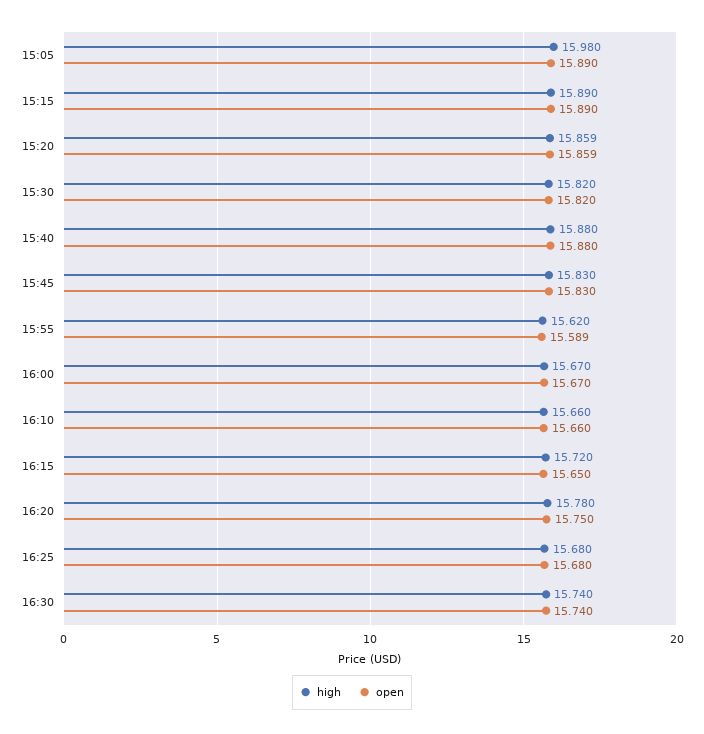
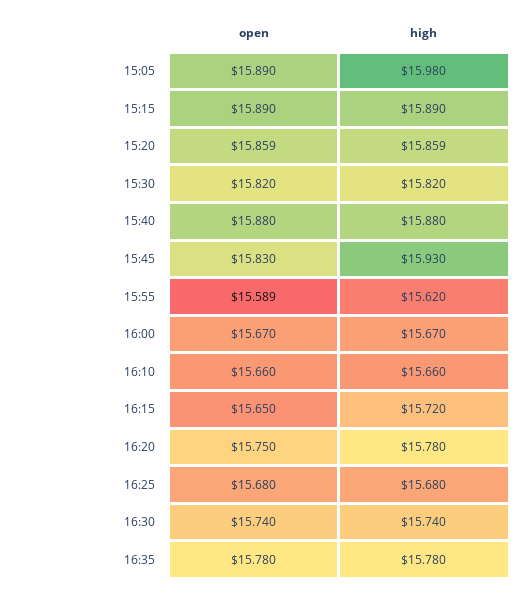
high, 15:45: 15.83 -> 15.93
open, 16:35: none -> 15.78
high, 16:35: none -> 15.78

